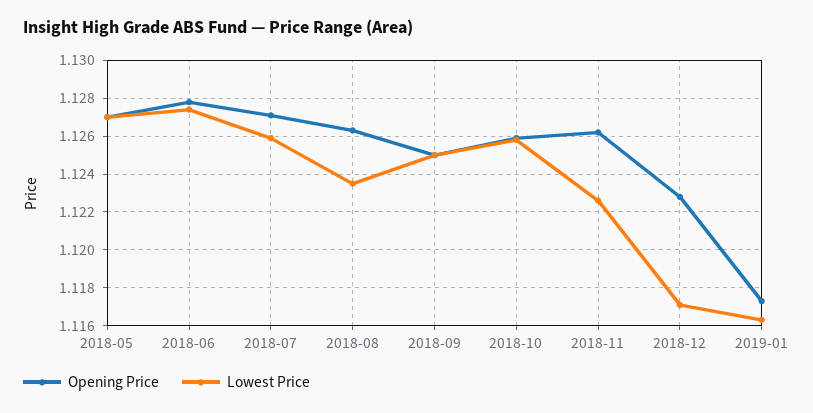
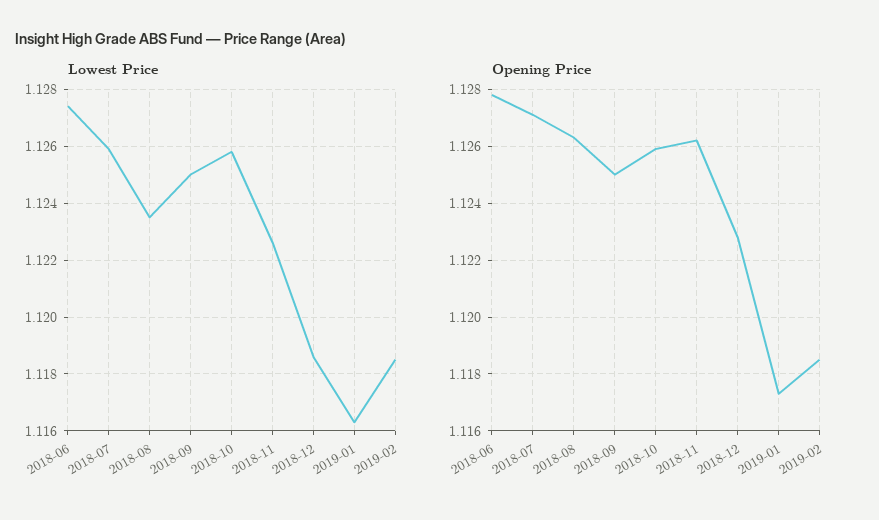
Opening Price, 2018-05: 1.127 -> none
Lowest Price, 2018-05: 1.127 -> none
Lowest Price, 2018-12: 1.117 -> 1.1185
Lowest Price, 2019-02: none -> 1.1185
Opening Price, 2019-02: none -> 1.1185

